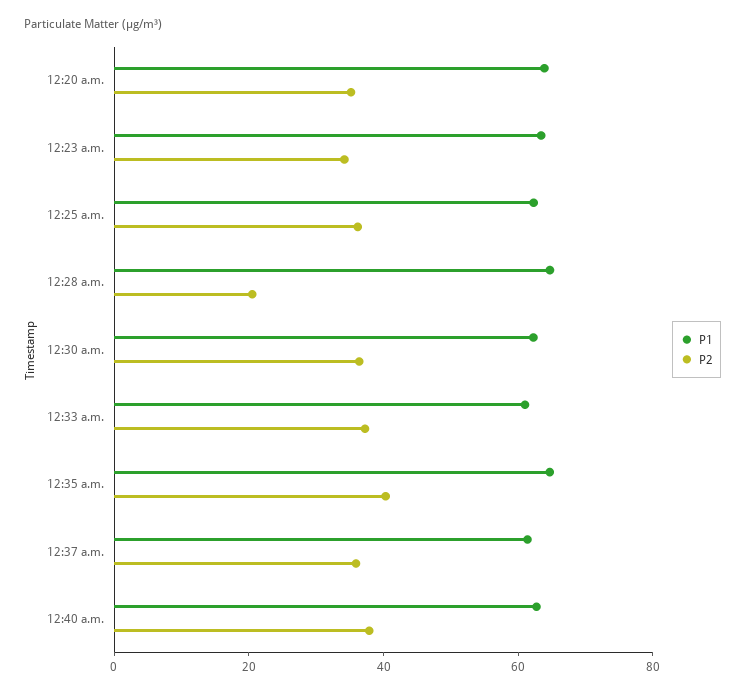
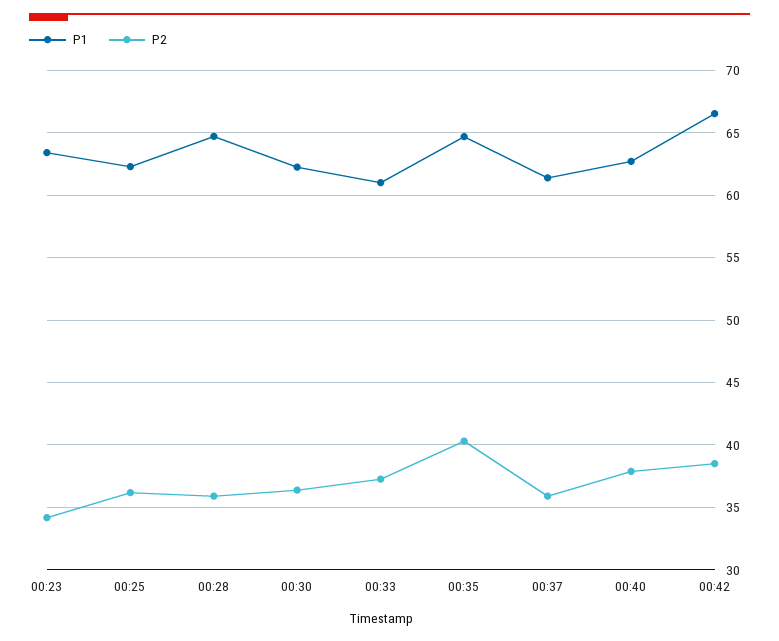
P1, 12:20 a.m.: 65 -> none
P2, 12:20 a.m.: 35 -> none
P2, 12:28 a.m.: 20 -> 36
P1, 00:42: none -> 66.5
P2, 00:42: none -> 38.5

